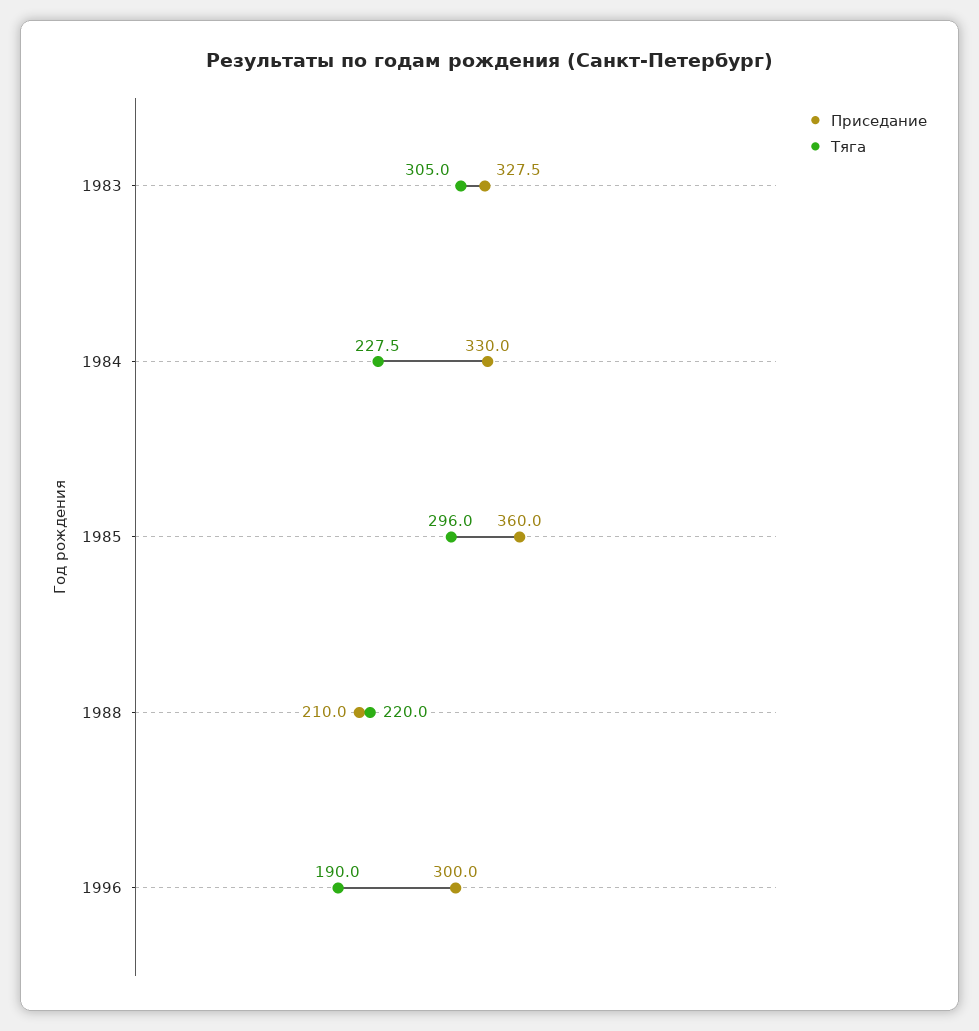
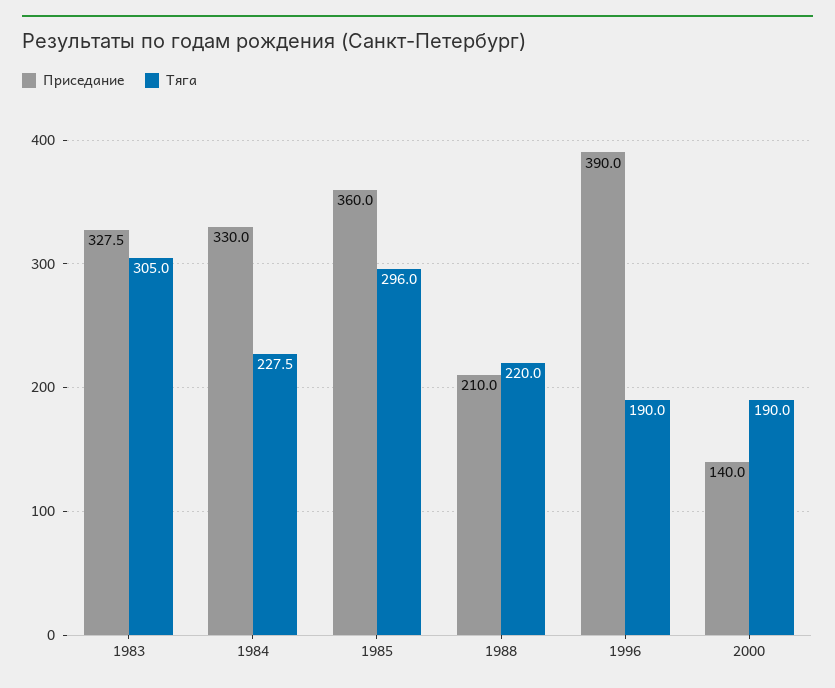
Приседание, 1996: 300 -> 390
Приседание, 2000: none -> 140
Тяга, 2000: none -> 190

